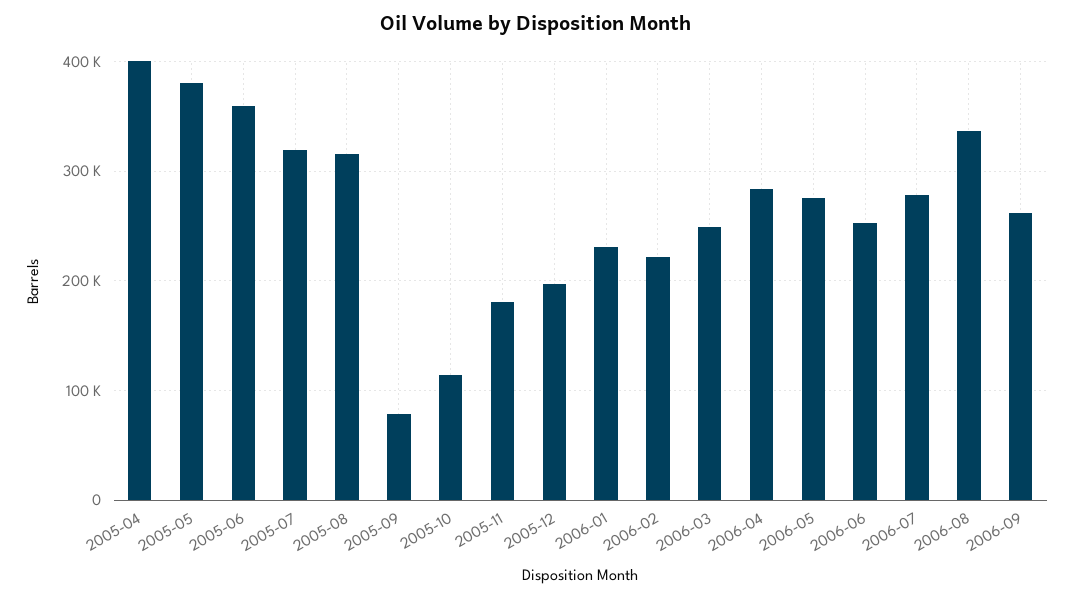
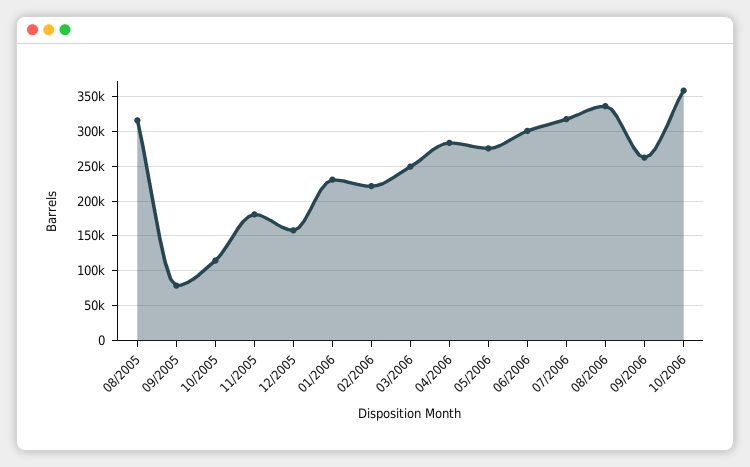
2005-04: 400000 -> none
2005-05: 380000 -> none
2005-06: 360000 -> none
2005-07: 320000 -> none
2005-12: 200000 -> 160000
2006-06: 250000 -> 300000
2006-07: 280000 -> 320000
10/2006: none -> 360000

